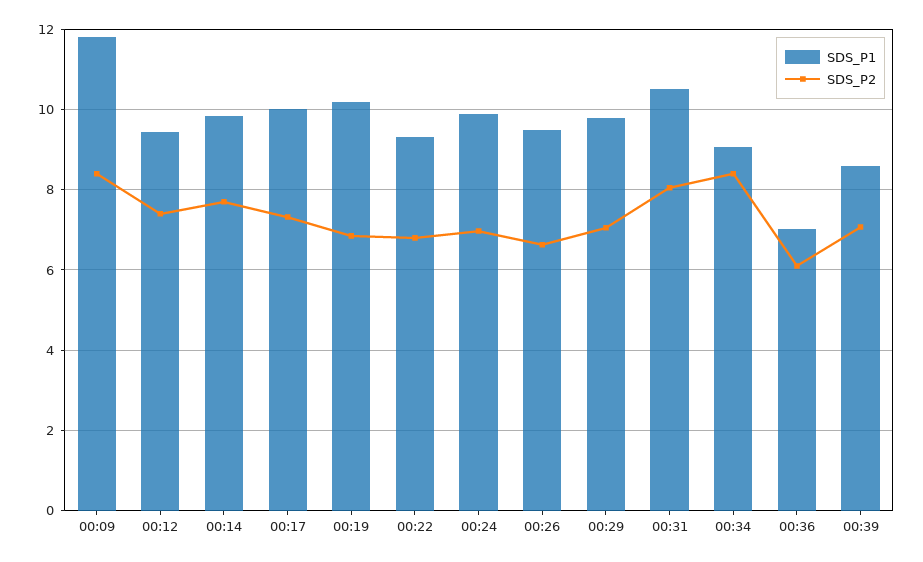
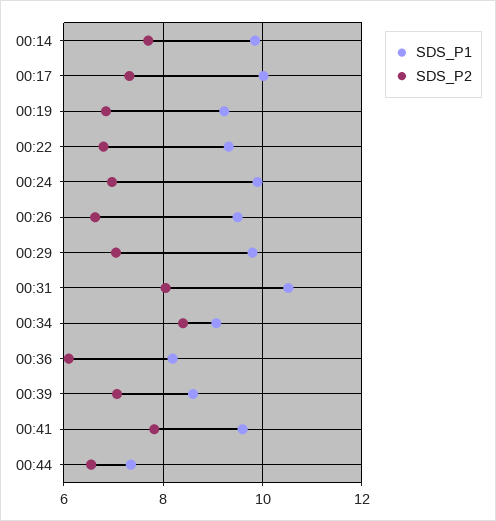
SDS_P1, 00:09: 11.8 -> none
SDS_P2, 00:09: 8.4 -> none
SDS_P1, 00:12: 9.4 -> none
SDS_P2, 00:12: 7.4 -> none
SDS_P1, 00:19: 10.2 -> 9.2
SDS_P1, 00:36: 7 -> 8.2
SDS_P1, 00:41: none -> 9.6
SDS_P2, 00:41: none -> 7.8
SDS_P1, 00:44: none -> 7.4
SDS_P2, 00:44: none -> 6.6

